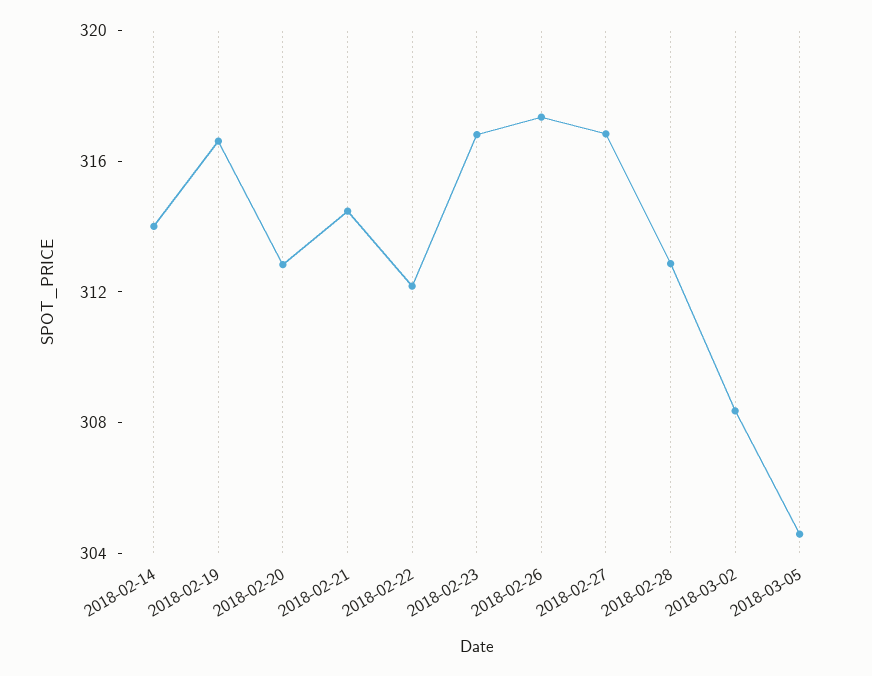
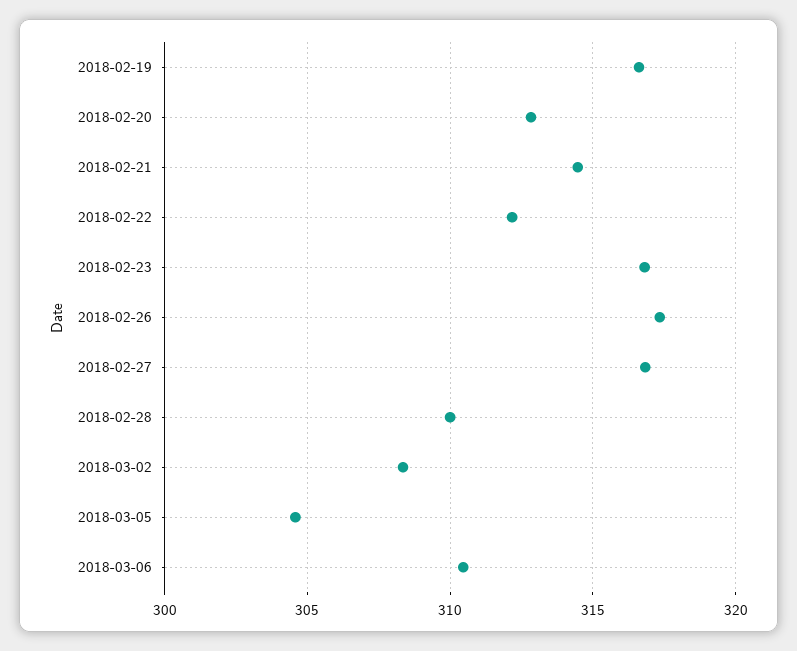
2018-02-14: 314 -> none
2018-02-28: 313 -> 310
2018-03-06: none -> 310.5

